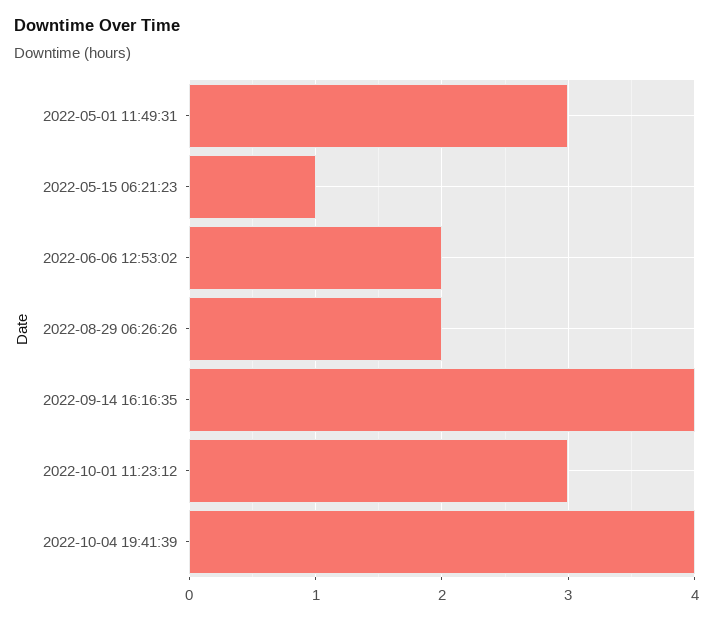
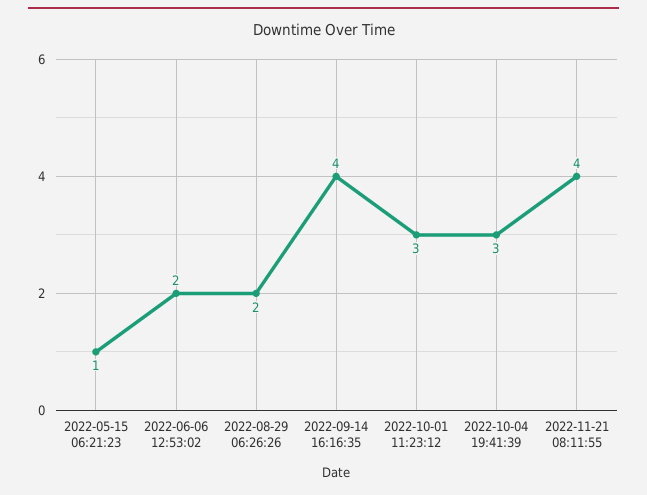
2022-05-01 11:49:31: 3 -> none
2022-10-04 19:41:39: 4 -> 3
2022-11-21 08:11:55: none -> 4

